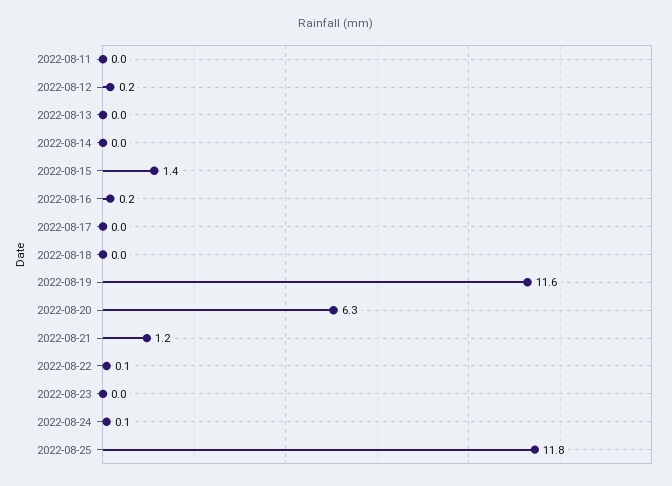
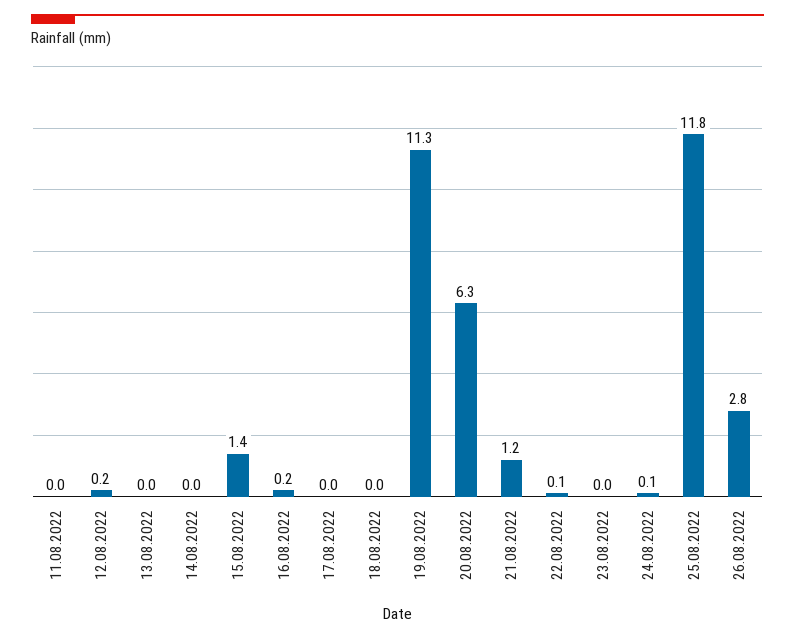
2022-08-19: 11.6 -> 11.3
26.08.2022: none -> 2.8

